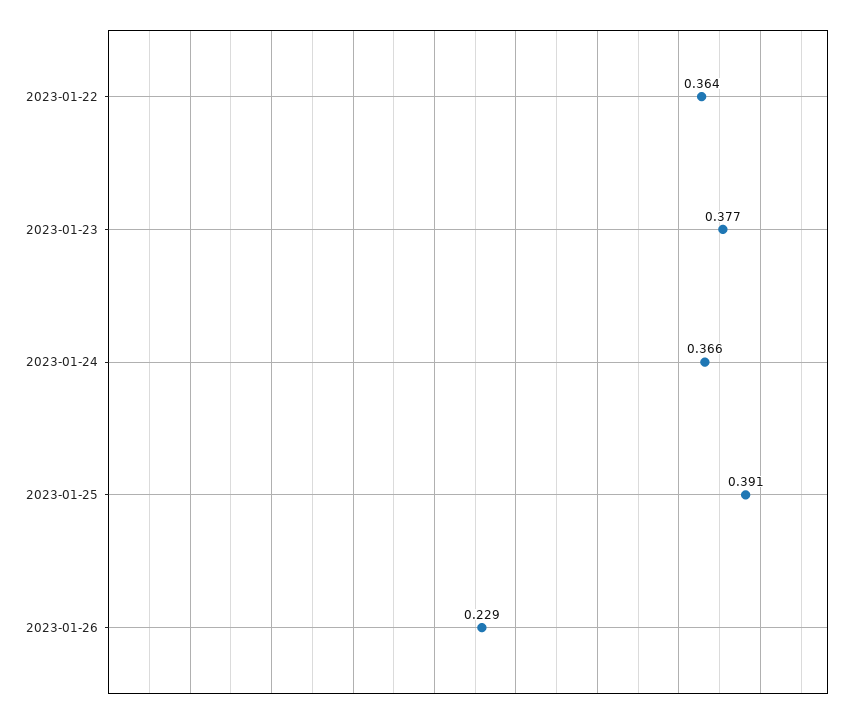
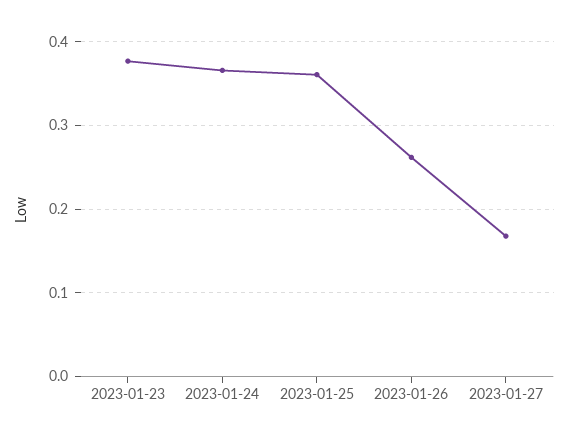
2023-01-22: 0.364 -> none
2023-01-25: 0.391 -> 0.36
2023-01-26: 0.229 -> 0.26
2023-01-27: none -> 0.17

